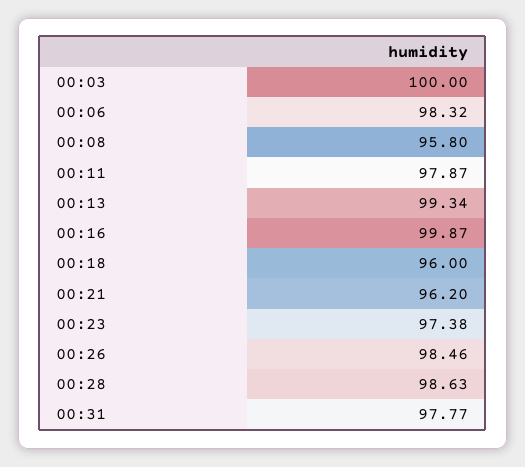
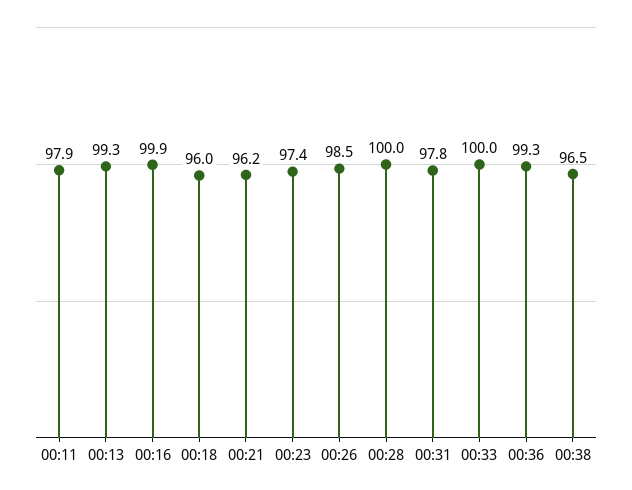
00:03: 100 -> none
00:06: 98.32 -> none
00:08: 95.8 -> none
00:28: 98.63 -> 100
00:33: none -> 100
00:36: none -> 99.3
00:38: none -> 96.5

